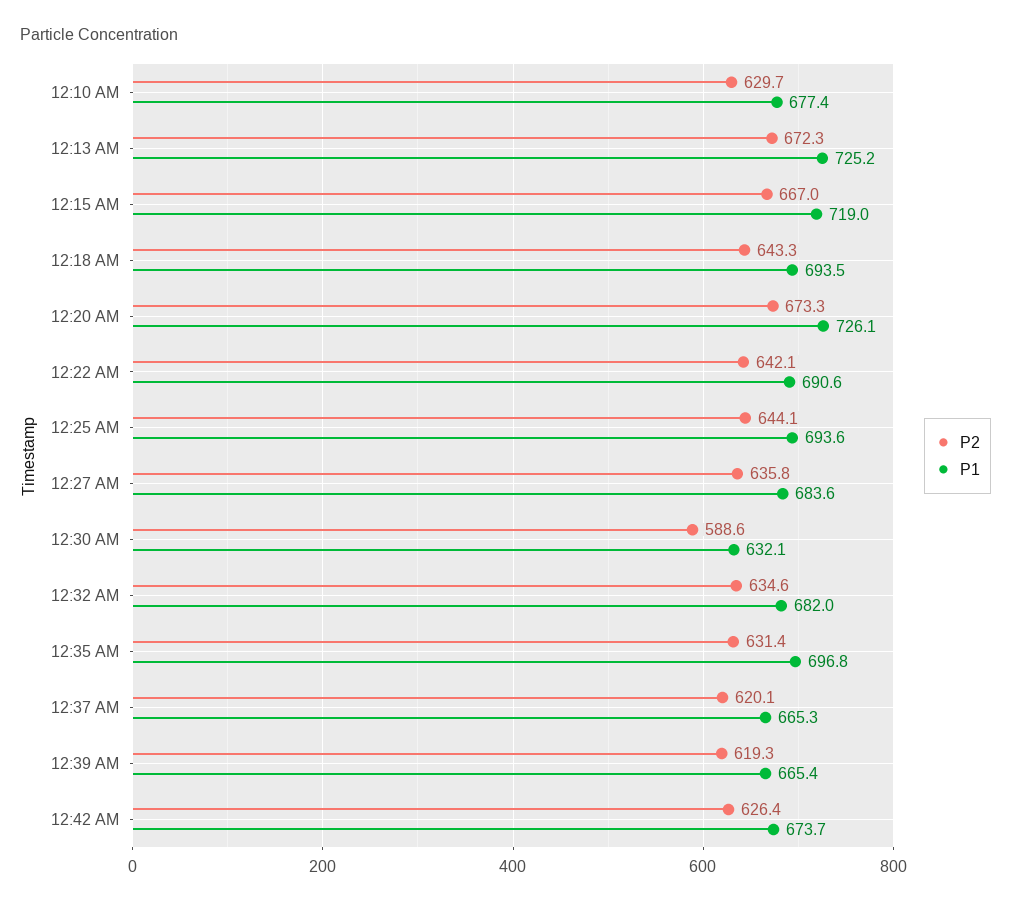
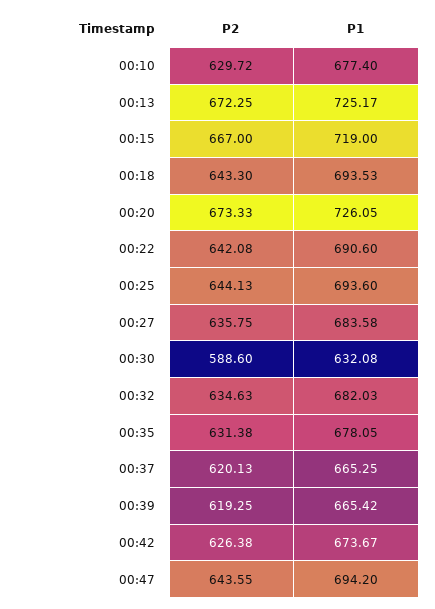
P1, 12:35 AM: 696.8 -> 678.05
P2, 00:47: none -> 643.55
P1, 00:47: none -> 694.2

